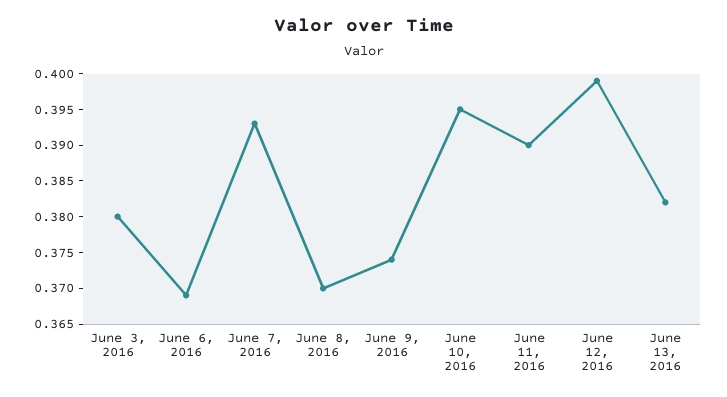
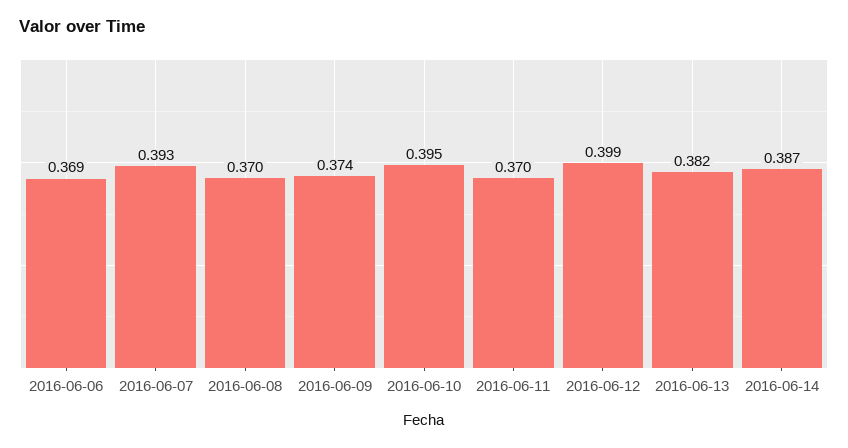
June 3, 2016: 0.38 -> none
June 11, 2016: 0.39 -> 0.37
2016-06-14: none -> 0.387

